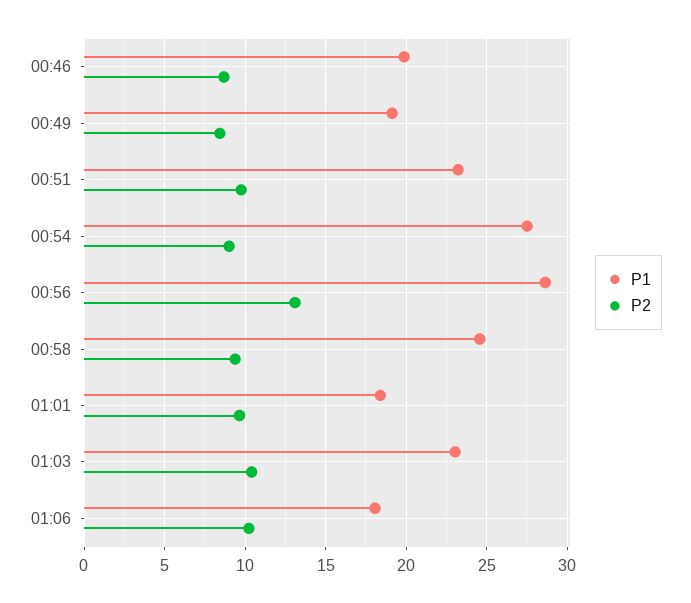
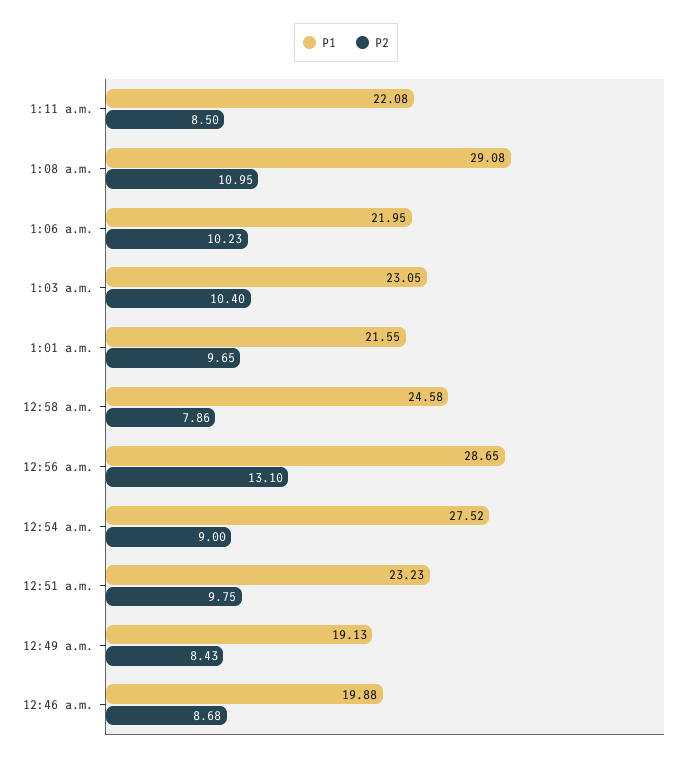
P2, 00:58: 9.5 -> 7.86
P1, 01:01: 18.5 -> 21.55
P1, 01:06: 18 -> 21.95
P1, 1:11 a.m.: none -> 22.08
P2, 1:11 a.m.: none -> 8.5
P1, 1:08 a.m.: none -> 29.08
P2, 1:08 a.m.: none -> 10.95

